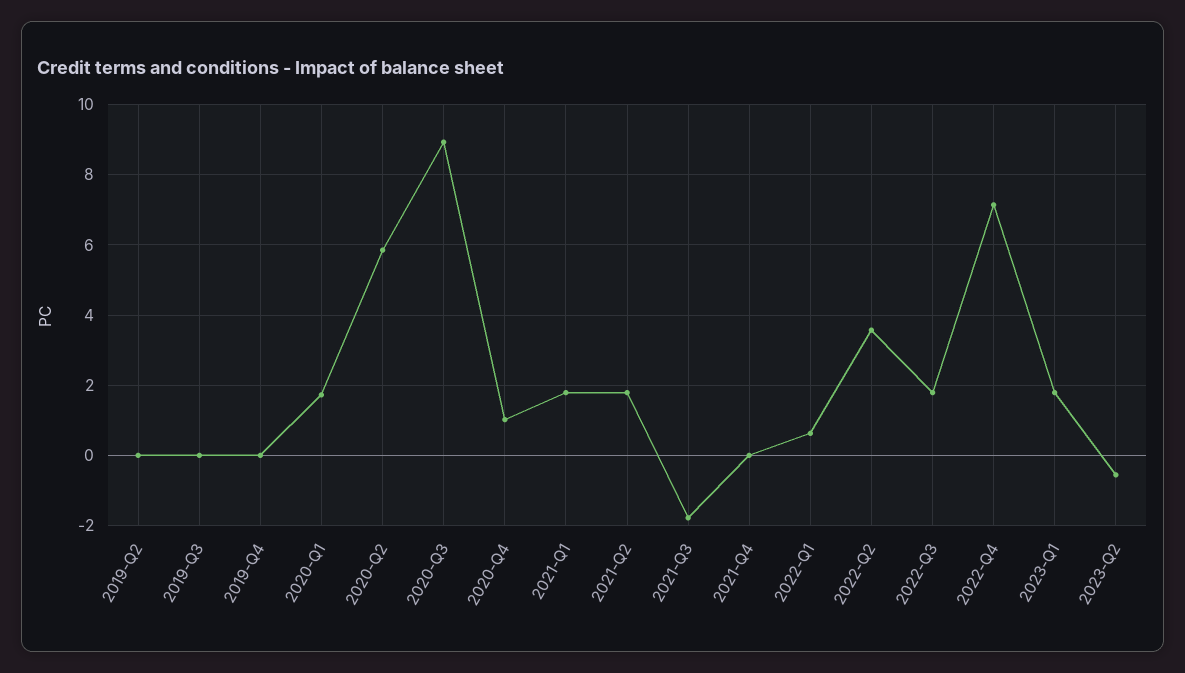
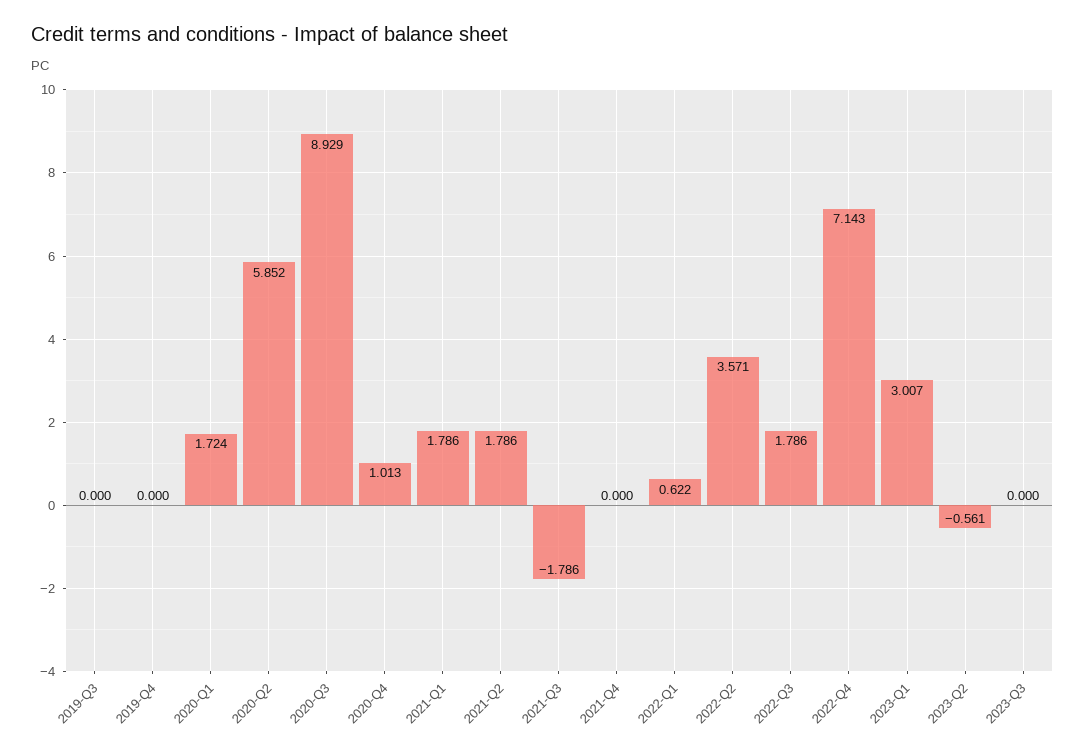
2019-Q2: 0 -> none
2023-Q1: 1.8 -> 3.007
2023-Q3: none -> 0

